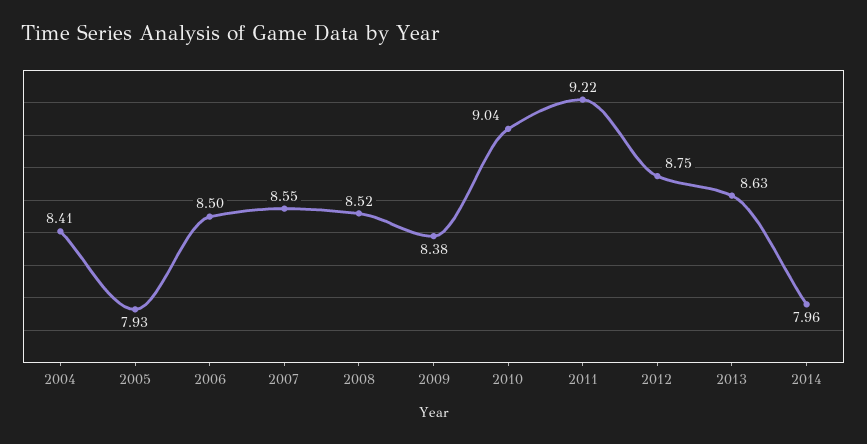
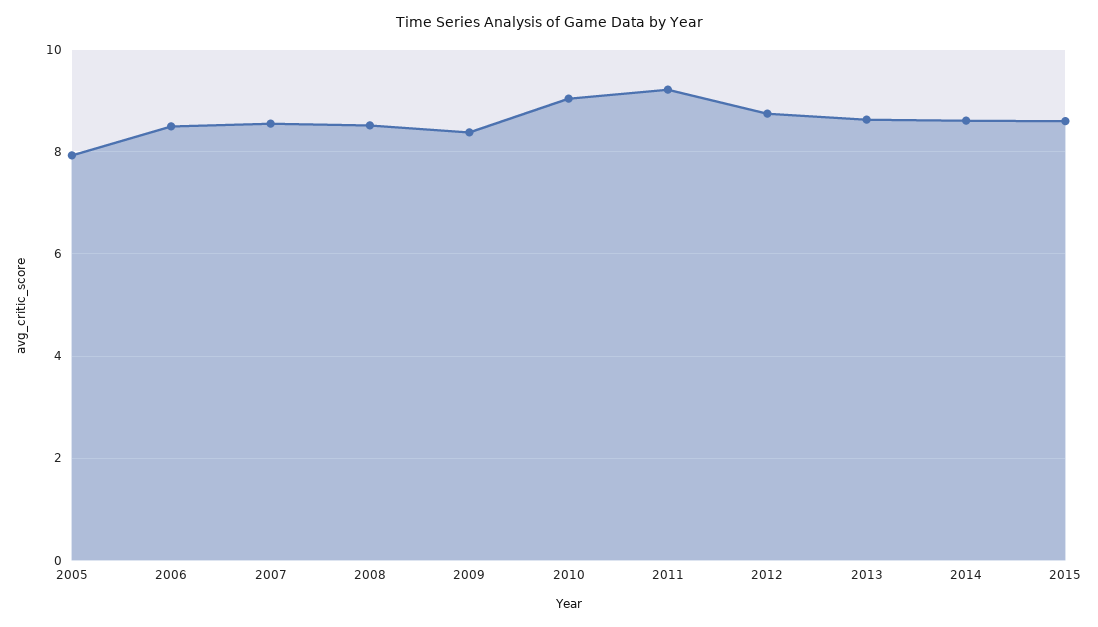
2004: 8.41 -> none
2014: 7.96 -> 8.6
2015: none -> 8.6

